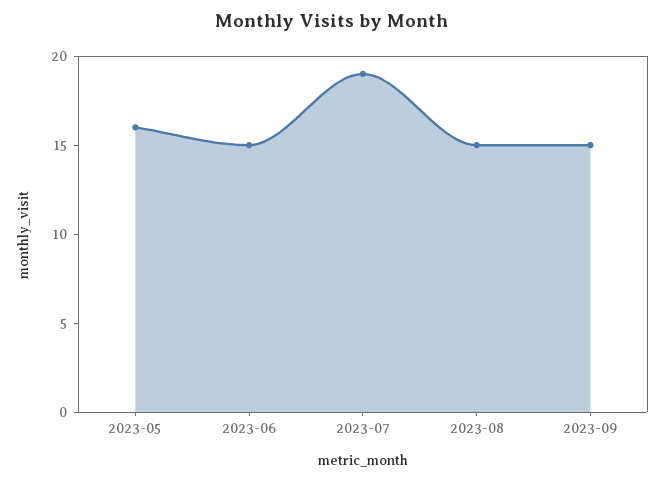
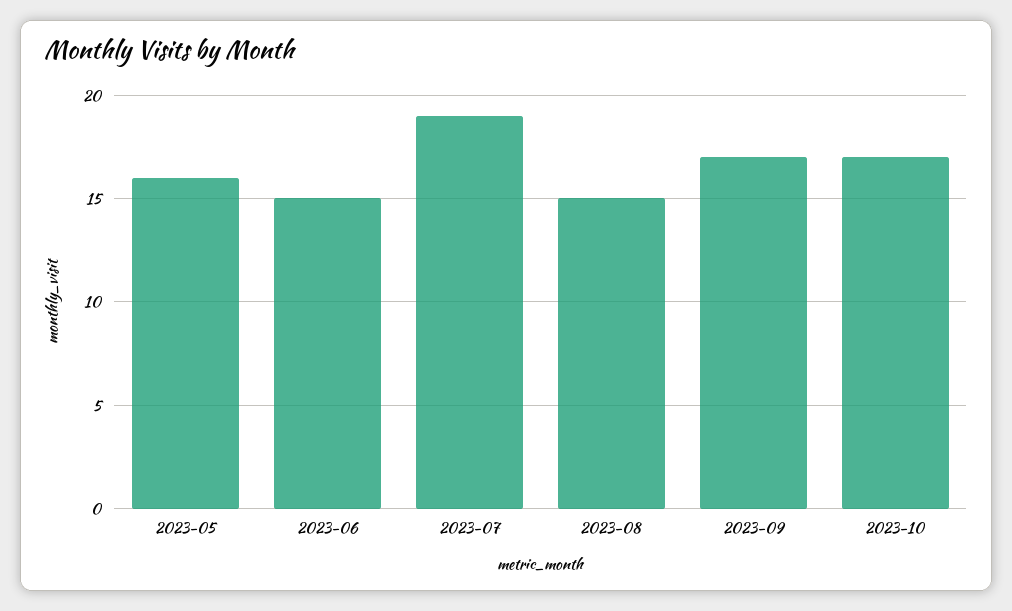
2023-09: 15 -> 17
2023-10: none -> 17

